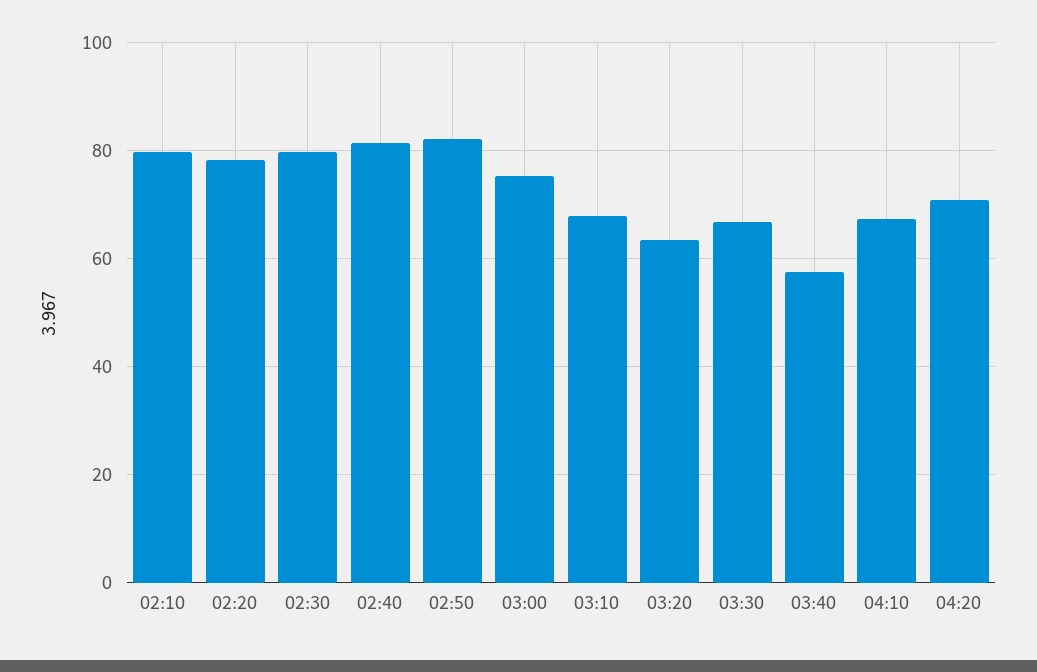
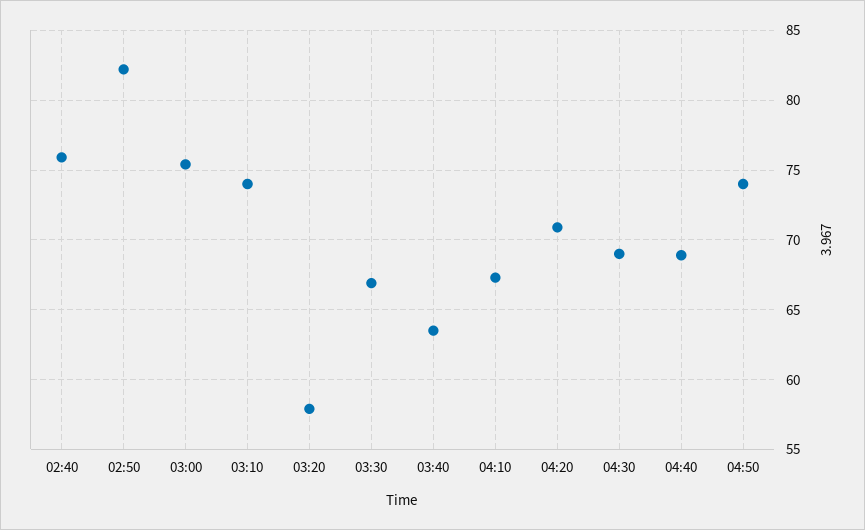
02:10: 80 -> none
02:20: 78 -> none
02:30: 80 -> none
02:40: 82 -> 76
03:10: 68 -> 74
03:20: 64 -> 58
03:40: 58 -> 63.5
04:30: none -> 69
04:40: none -> 69
04:50: none -> 74

